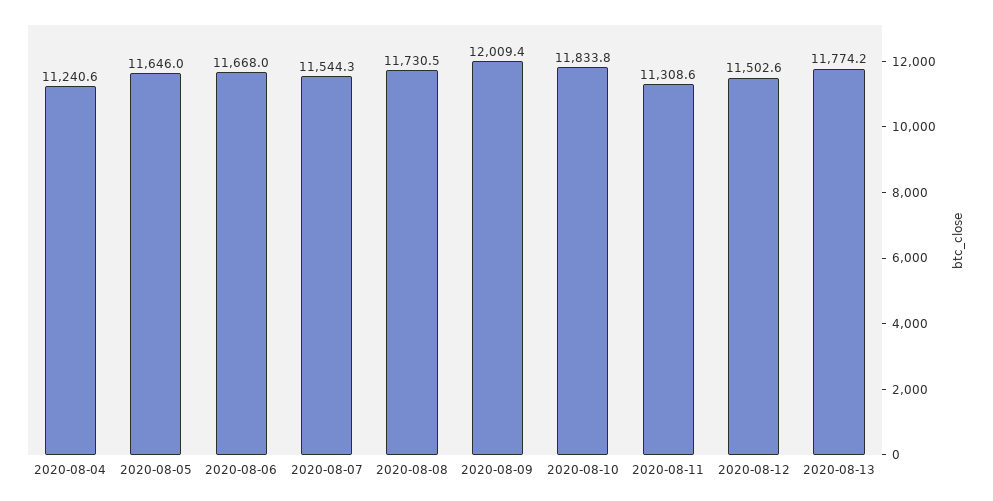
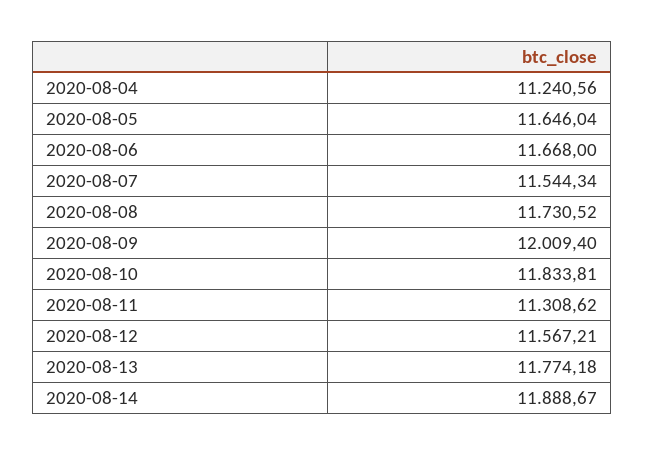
2020-08-12: 11502.6 -> 11567.21
2020-08-14: none -> 11888.67

